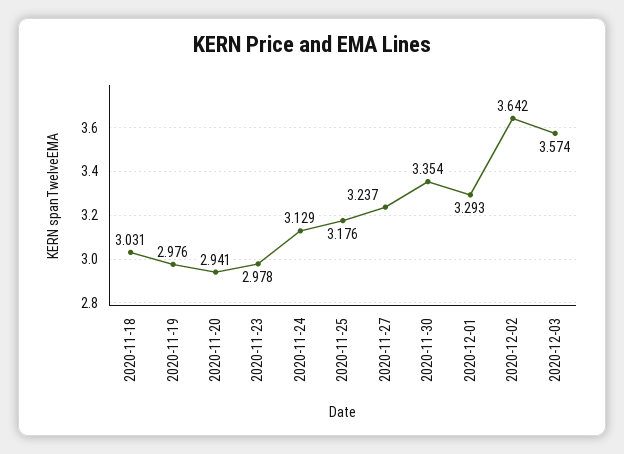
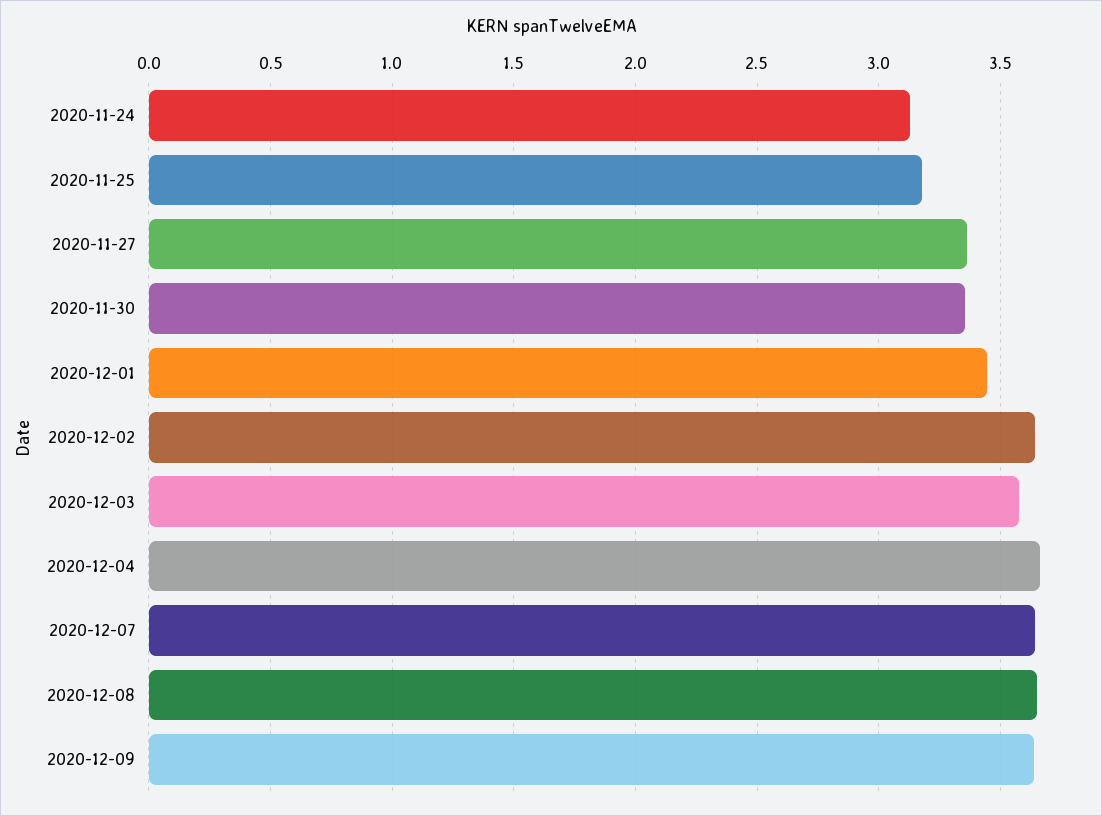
2020-11-18: 3.031 -> none
2020-11-19: 2.976 -> none
2020-11-20: 2.941 -> none
2020-11-23: 2.978 -> none
2020-11-27: 3.237 -> 3.35
2020-12-01: 3.293 -> 3.45
2020-12-04: none -> 3.65
2020-12-07: none -> 3.65
2020-12-08: none -> 3.65
2020-12-09: none -> 3.65

